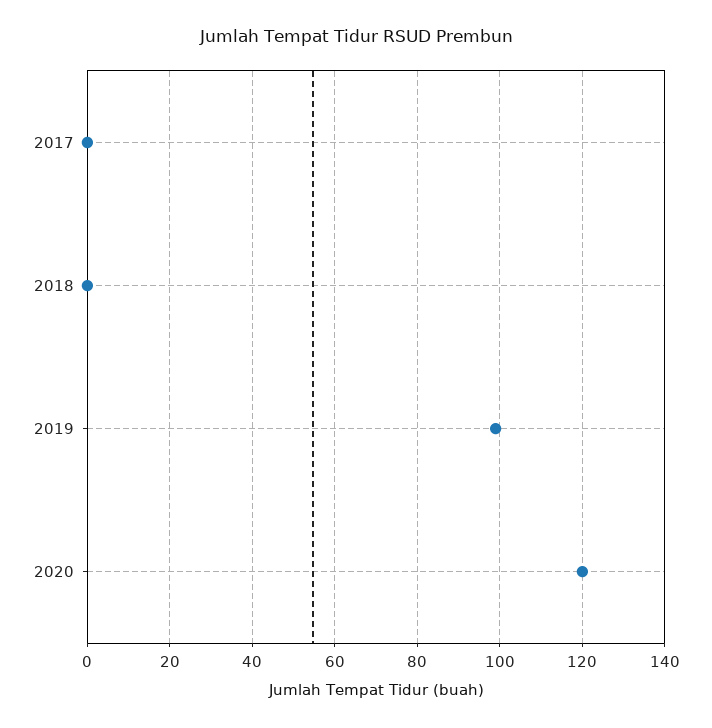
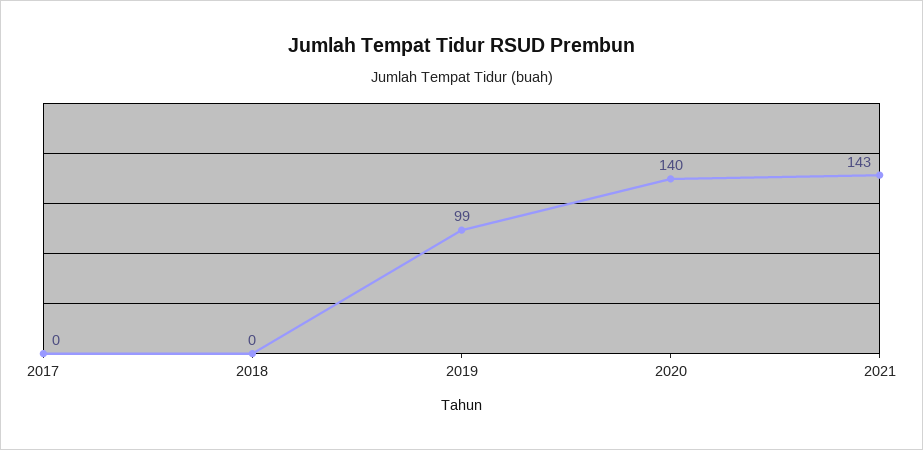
2020: 120 -> 140
2021: none -> 143

